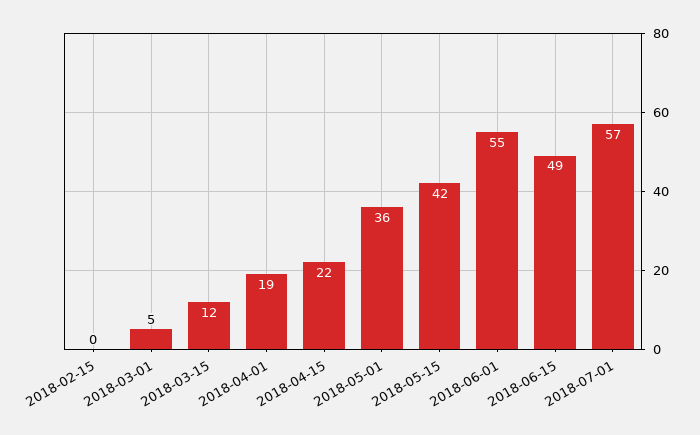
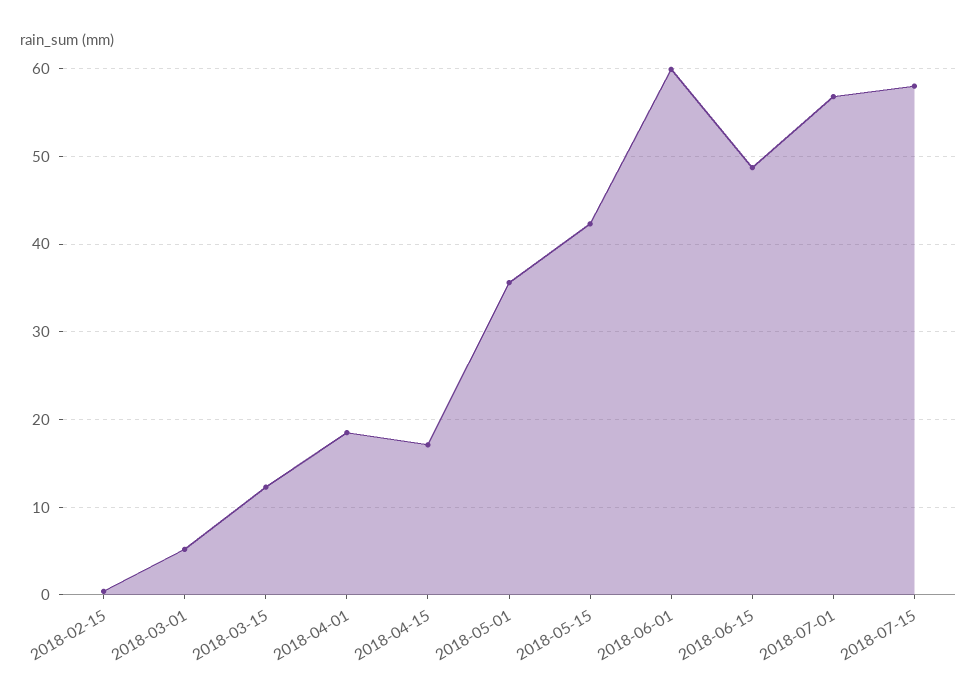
2018-04-15: 22 -> 17
2018-06-01: 55 -> 60
2018-07-15: none -> 58

